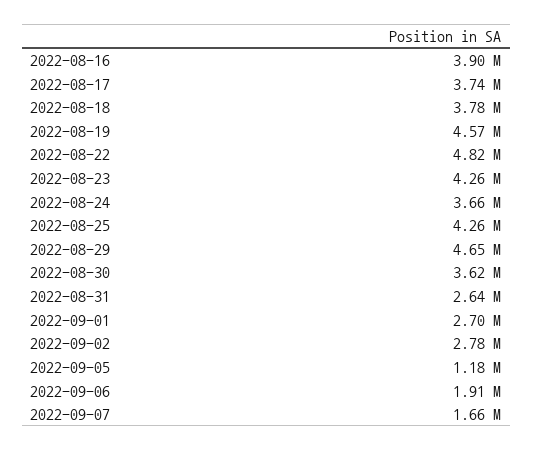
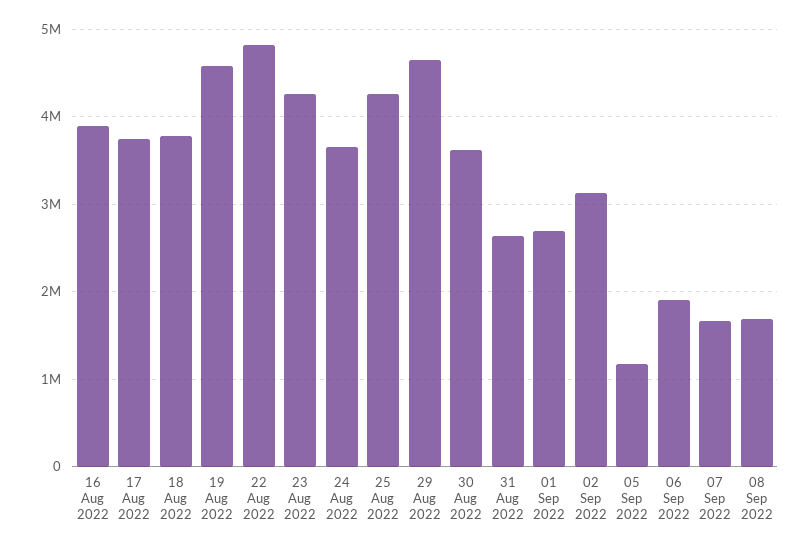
2022-09-02: 2780000 -> 3100000
08 Sep 2022: none -> 1700000

